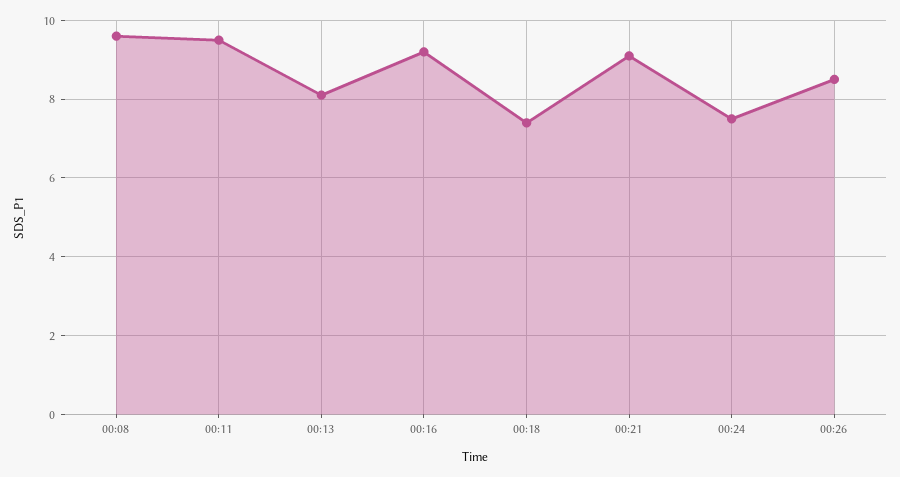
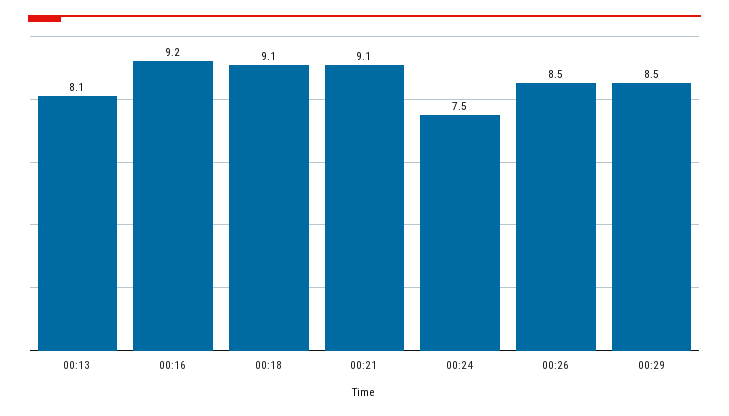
00:08: 9.5 -> none
00:11: 9.5 -> none
00:18: 7.5 -> 9.1
00:29: none -> 8.5

